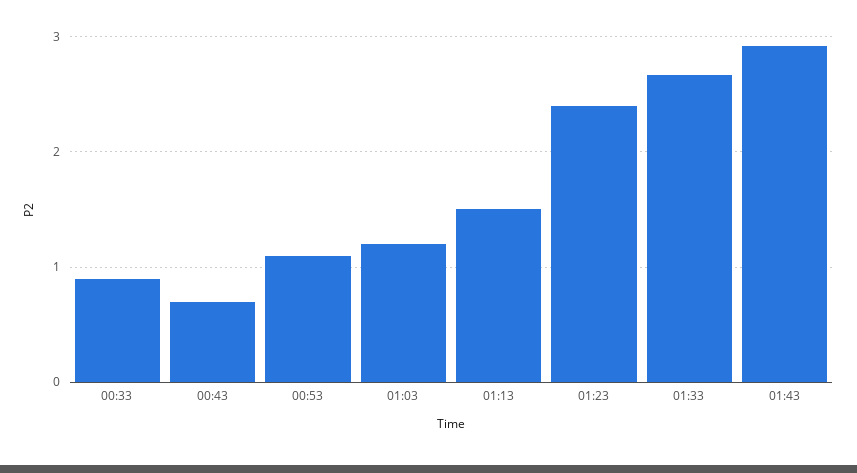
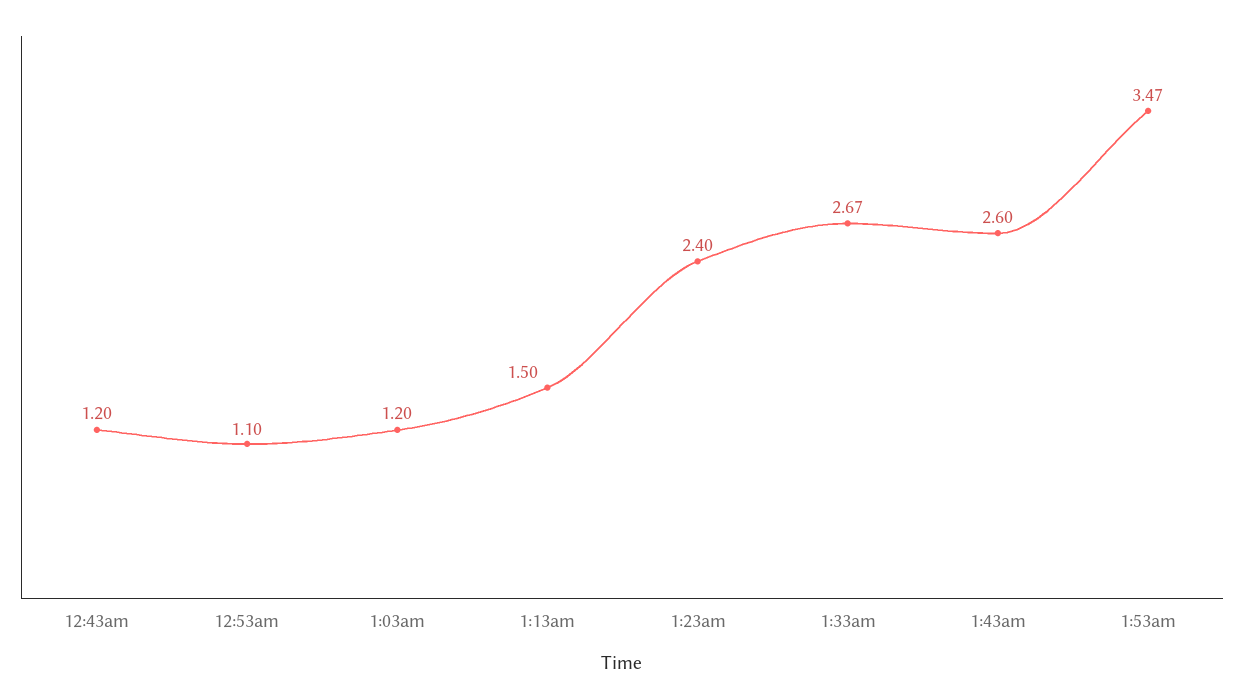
00:33: 0.9 -> none
00:43: 0.7 -> 1.2
01:43: 2.9 -> 2.6
1:53am: none -> 3.47

